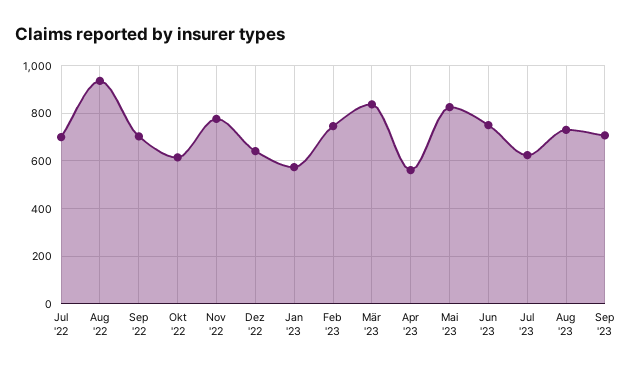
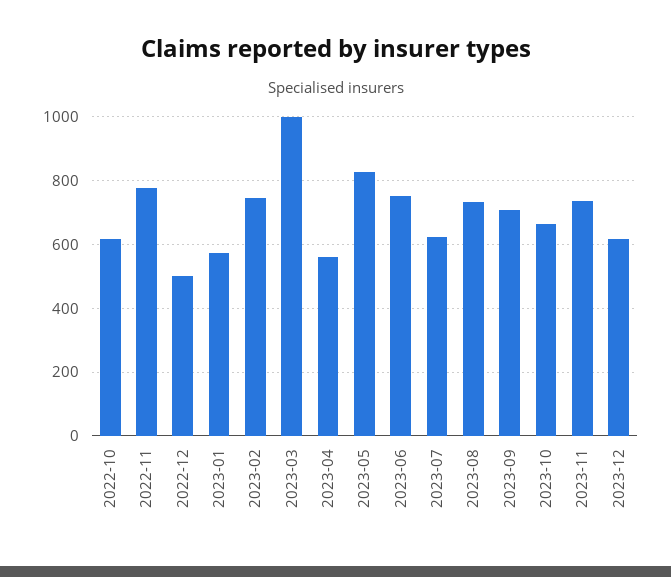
Jul '22: 700 -> none
Aug '22: 950 -> none
Sep '22: 700 -> none
Dez '22: 650 -> 500
Mär '23: 850 -> 1000
2023-10: none -> 660
2023-11: none -> 740
2023-12: none -> 620

